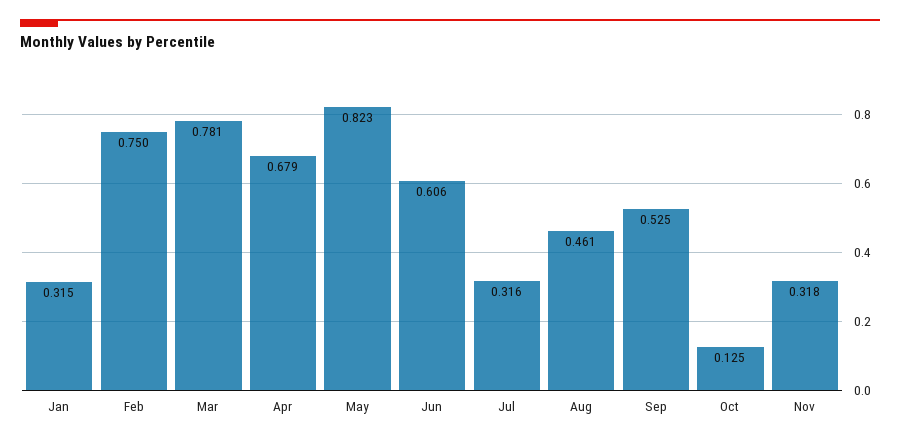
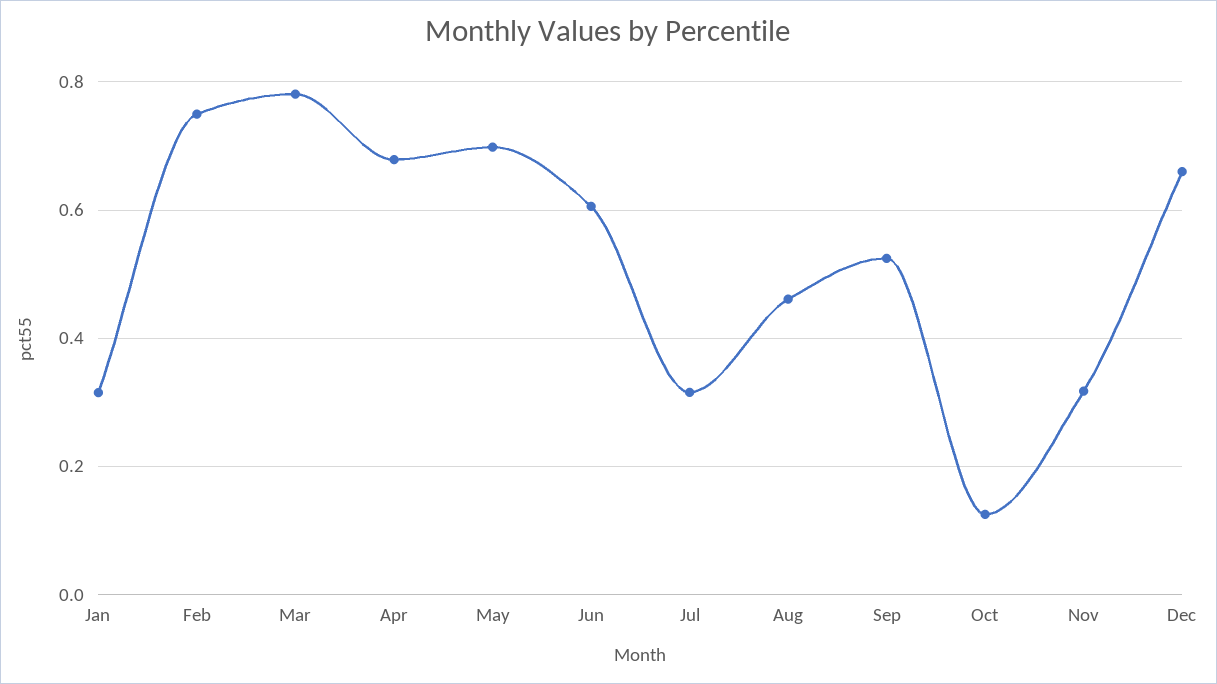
May: 0.823 -> 0.7
Dec: none -> 0.66

